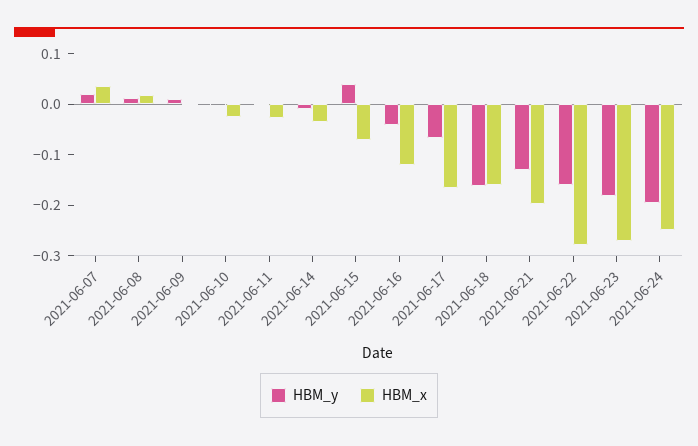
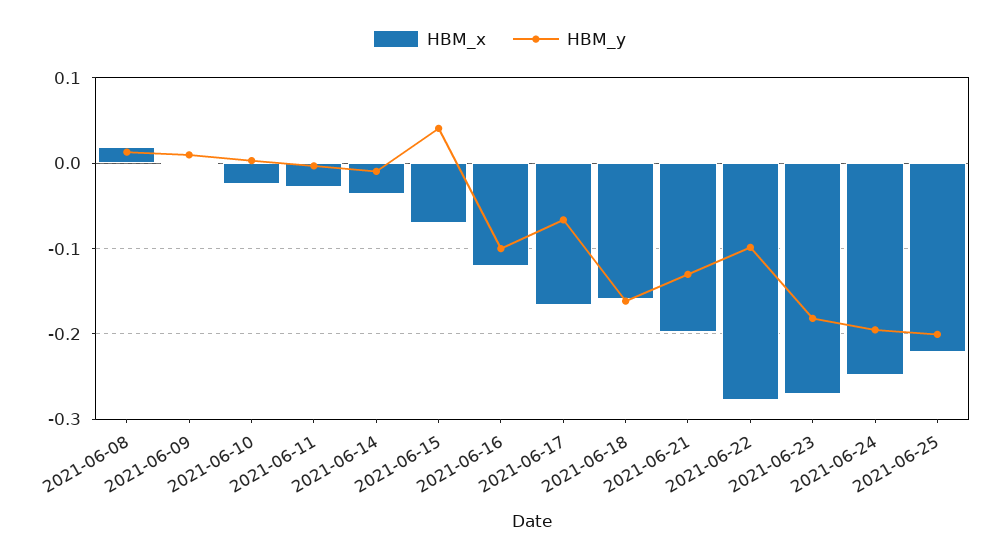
HBM_y, 2021-06-07: 0.02 -> none
HBM_x, 2021-06-07: 0.04 -> none
HBM_y, 2021-06-16: -0.04 -> -0.1
HBM_y, 2021-06-22: -0.16 -> -0.1
HBM_x, 2021-06-25: none -> -0.22
HBM_y, 2021-06-25: none -> -0.2

